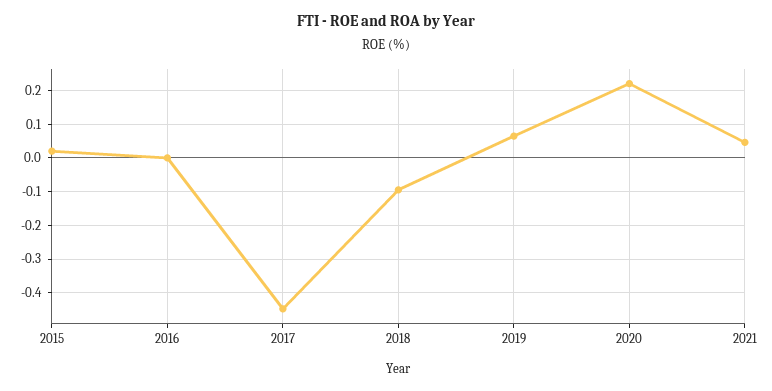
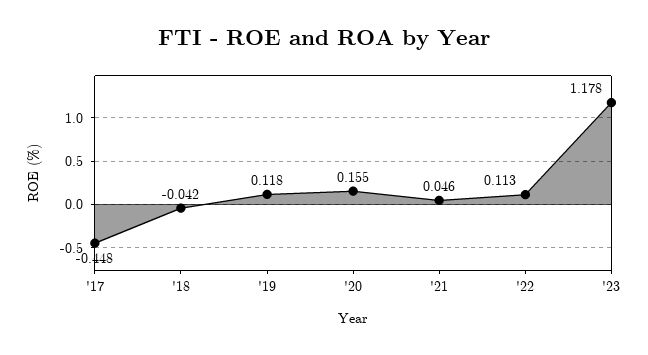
2015: 0.02 -> none
2016: 0 -> none
2018: -0.1 -> -0.042
2019: 0.06 -> 0.118
2020: 0.22 -> 0.155
'22: none -> 0.113
'23: none -> 1.178

